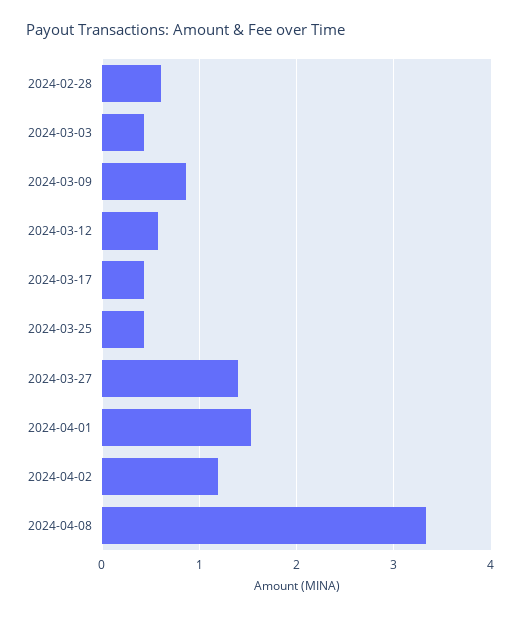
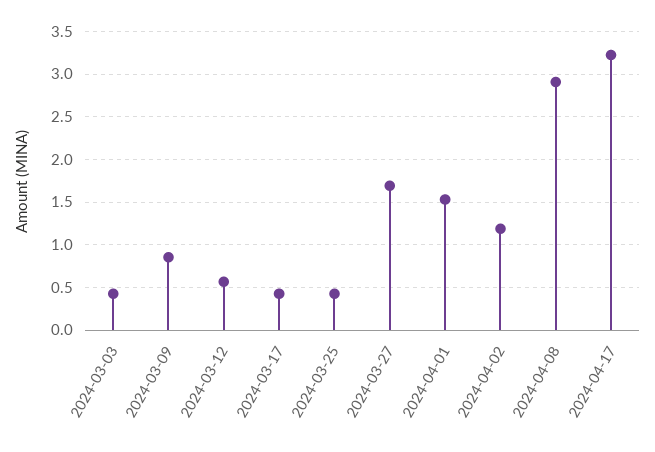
2024-02-28: 0.6 -> none
2024-03-27: 1.4 -> 1.7
2024-04-08: 3.3 -> 2.9
2024-04-17: none -> 3.2

